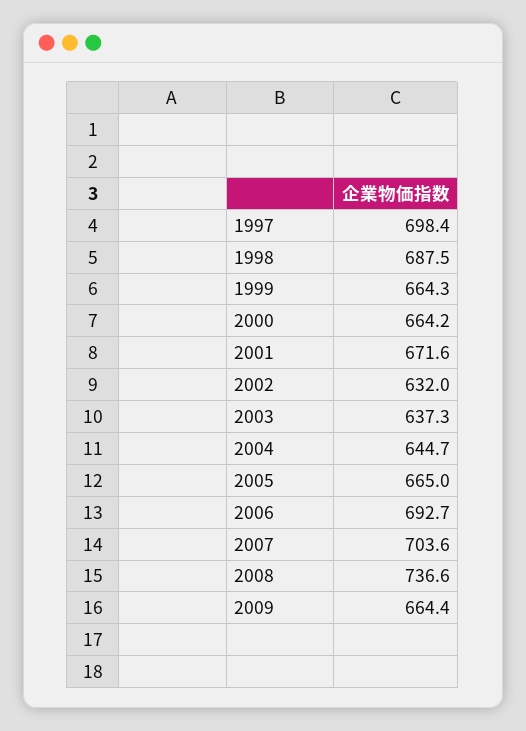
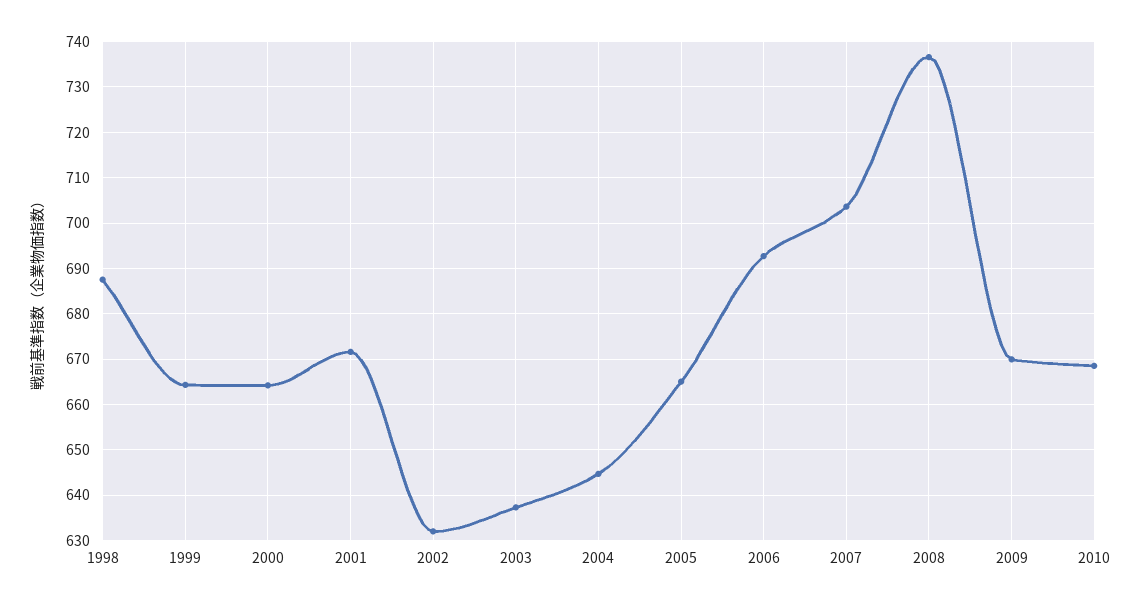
1997: 698.4 -> none
2009: 664.4 -> 670
2010: none -> 668

